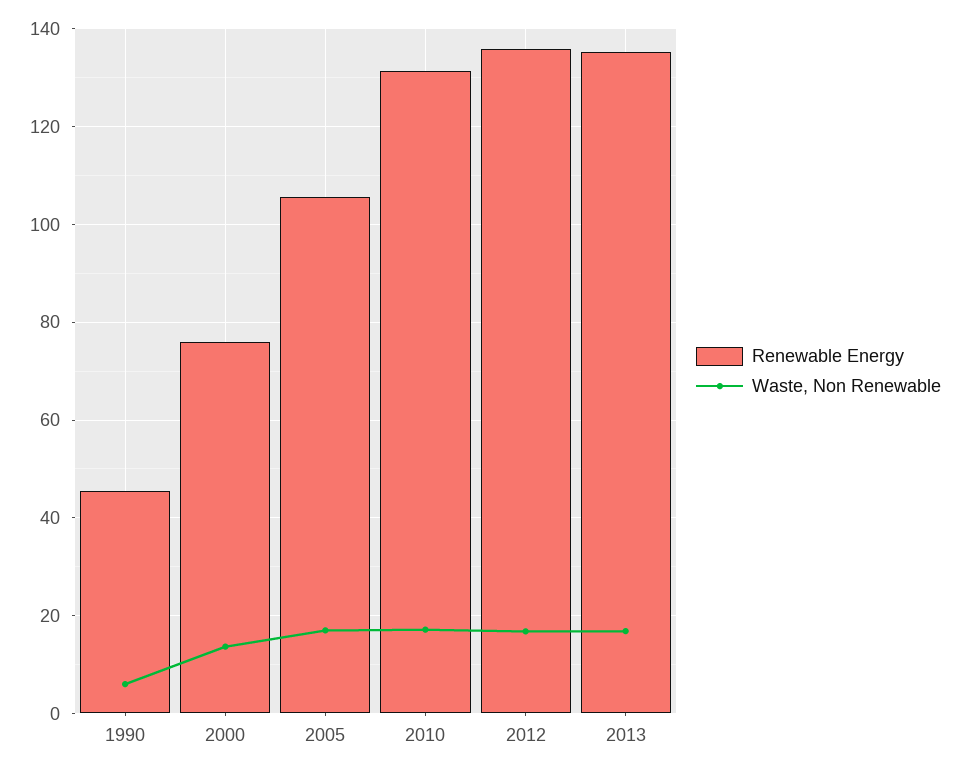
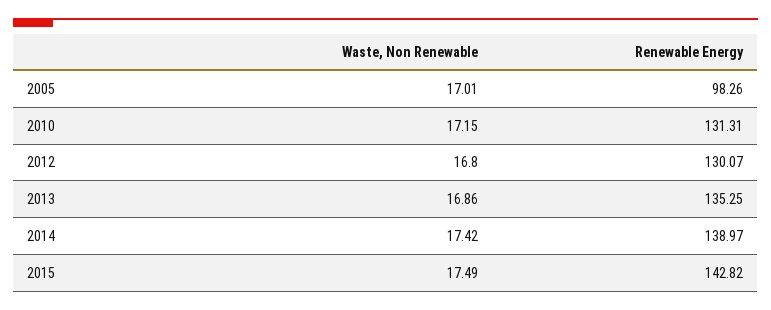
Renewable Energy, 1990: 46 -> none
Waste, Non Renewable, 1990: 6 -> none
Renewable Energy, 2000: 76 -> none
Waste, Non Renewable, 2000: 14 -> none
Renewable Energy, 2005: 106 -> 98.26
Renewable Energy, 2012: 136 -> 130.07
Waste, Non Renewable, 2014: none -> 17.42
Renewable Energy, 2014: none -> 138.97
Waste, Non Renewable, 2015: none -> 17.49
Renewable Energy, 2015: none -> 142.82

